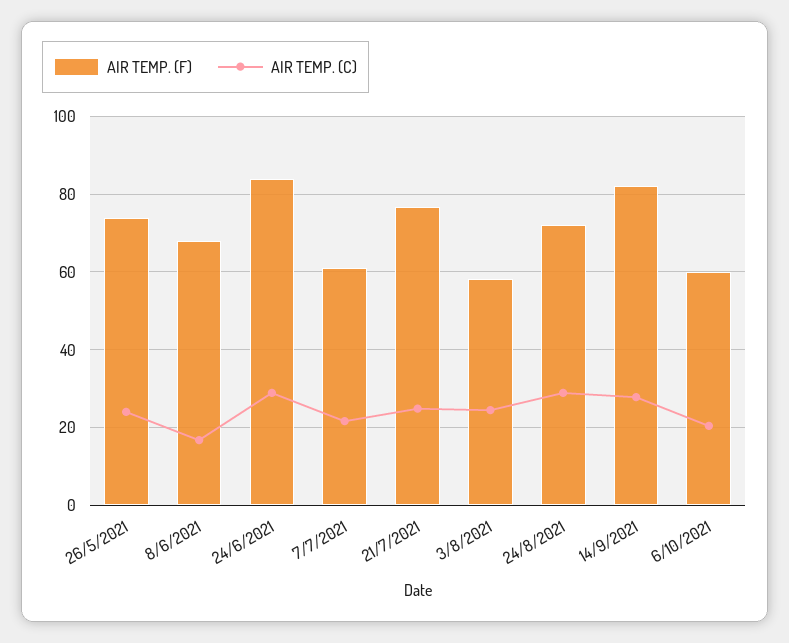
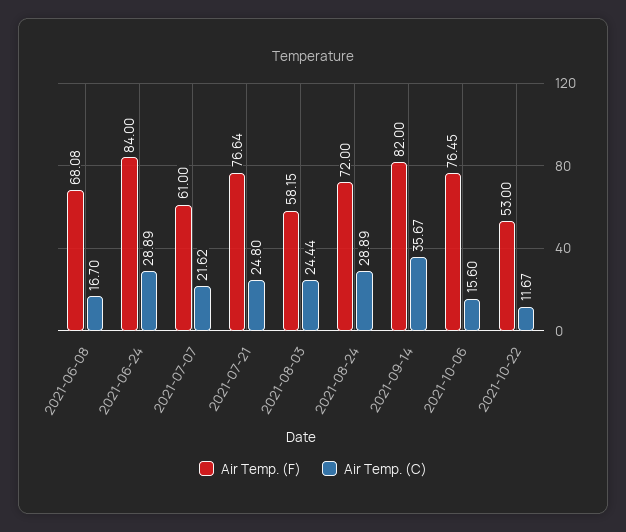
AIR TEMP. (F), 26/5/2021: 74 -> none
AIR TEMP. (C), 26/5/2021: 24 -> none
AIR TEMP. (C), 14/9/2021: 28 -> 35.67
AIR TEMP. (F), 6/10/2021: 60 -> 76.45
AIR TEMP. (C), 6/10/2021: 20 -> 15.6
AIR TEMP. (F), 2021-10-22: none -> 53
AIR TEMP. (C), 2021-10-22: none -> 11.67

